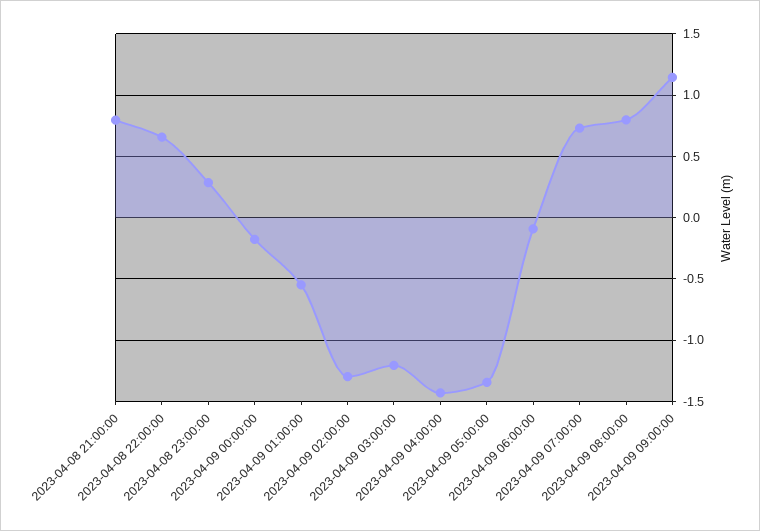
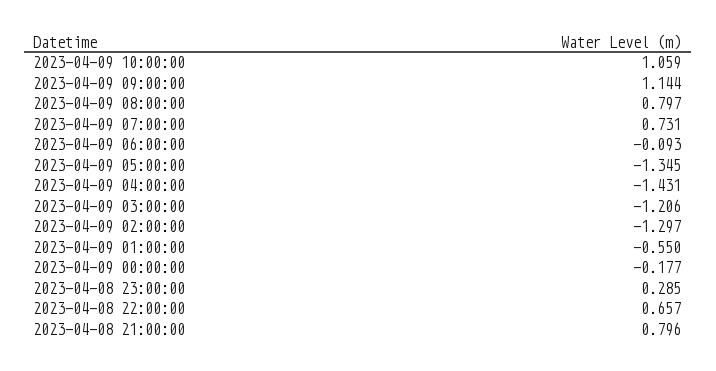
2023-04-09 10:00:00: none -> 1.059

